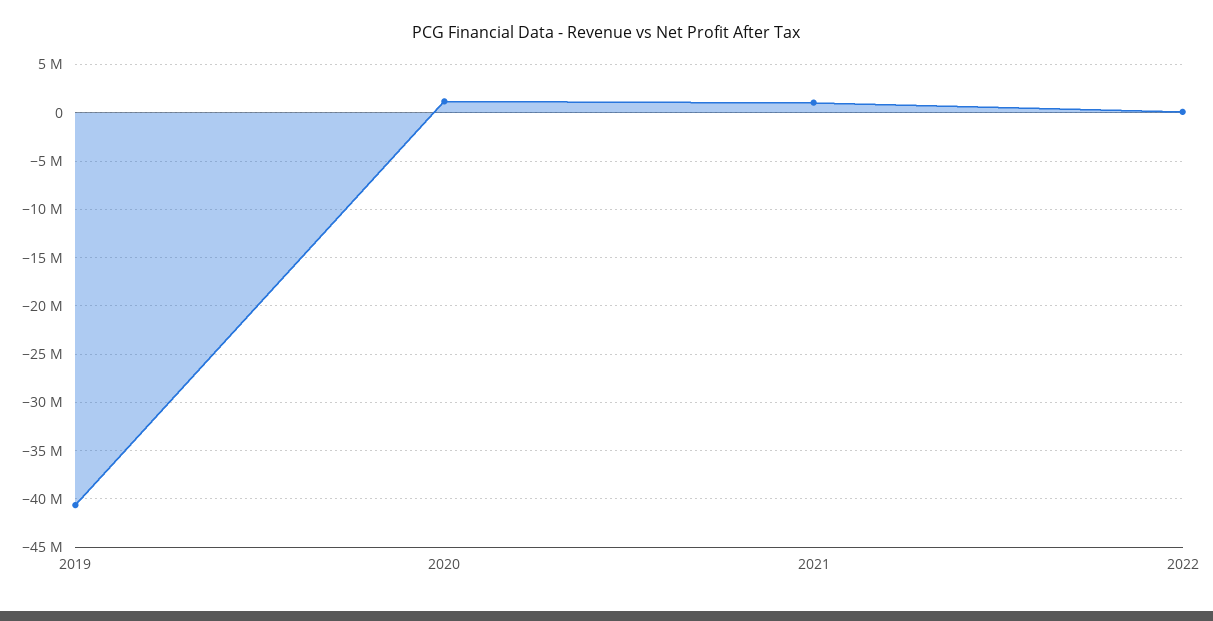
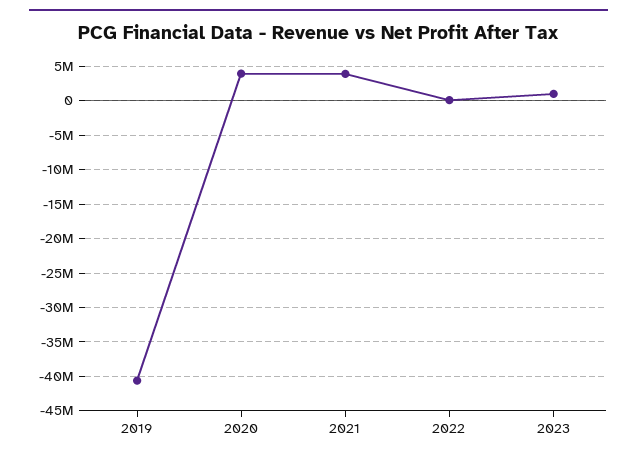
2020: 1000000 -> 4000000
2021: 1000000 -> 4000000
2023: none -> 1000000

